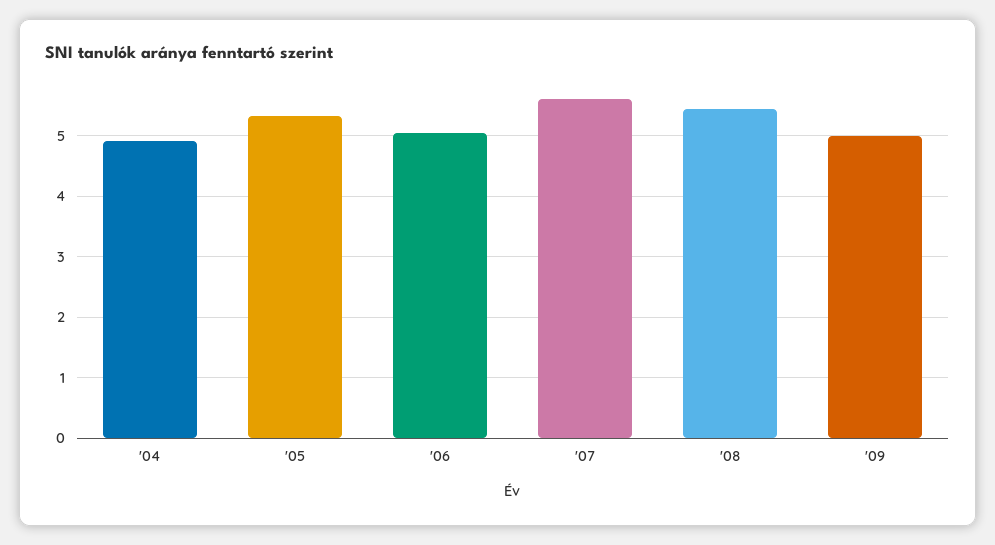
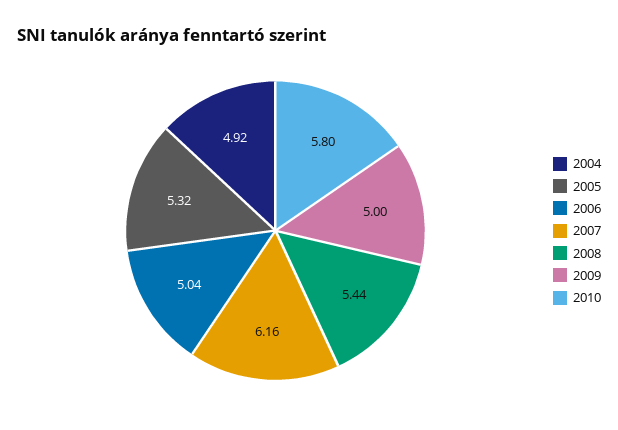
'07: 5.6 -> 6.16
2010: none -> 5.8

